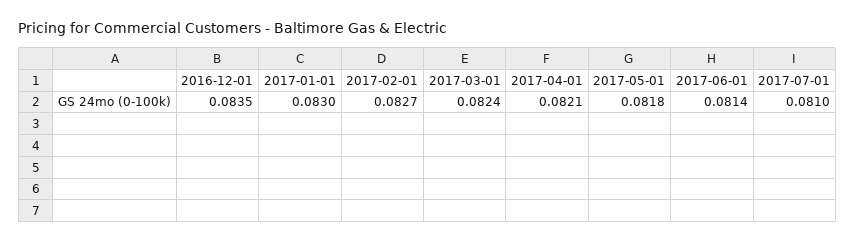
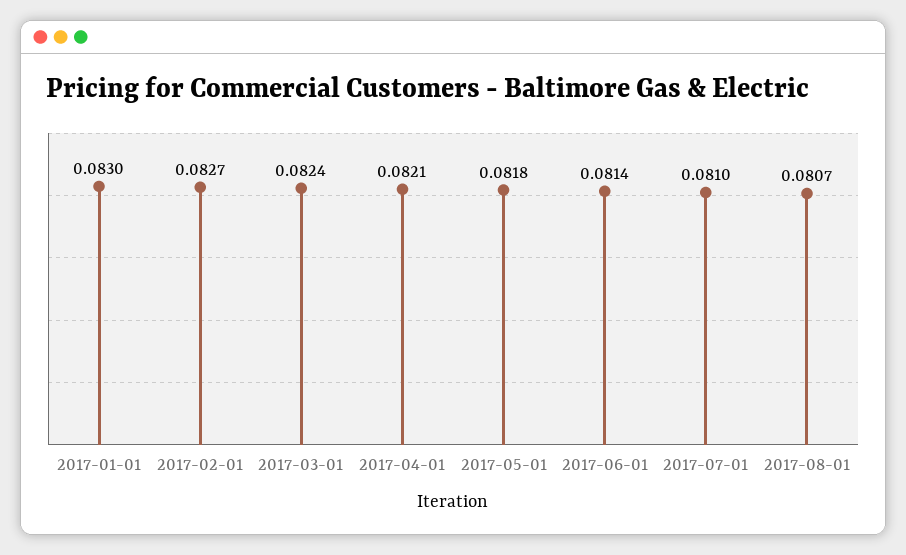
2016-12-01: 0.0835 -> none
2017-08-01: none -> 0.0807

